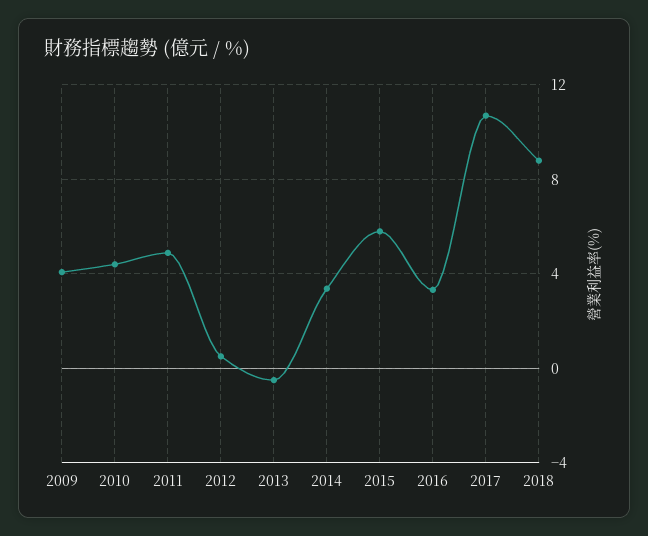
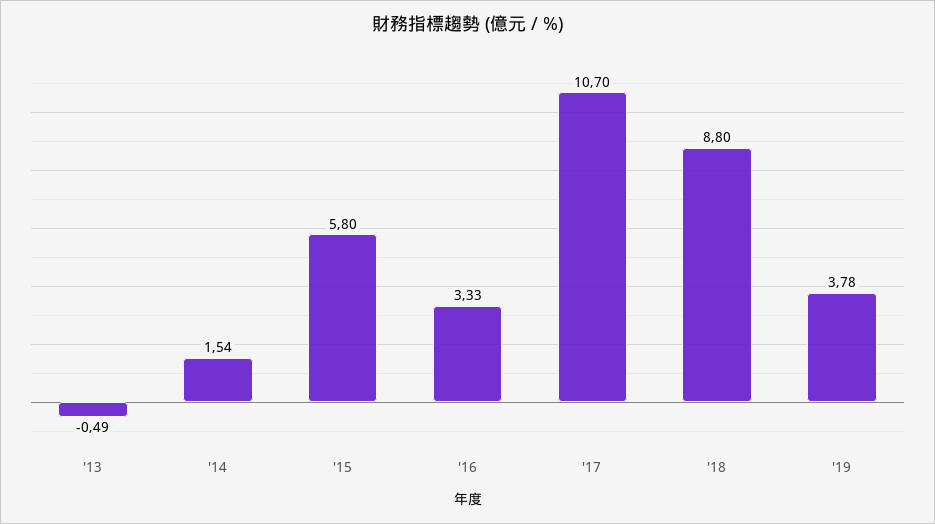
2009: 4 -> none
2010: 4.5 -> none
2011: 5 -> none
2012: 0.5 -> none
2014: 3.5 -> 1.54
'19: none -> 3.78

